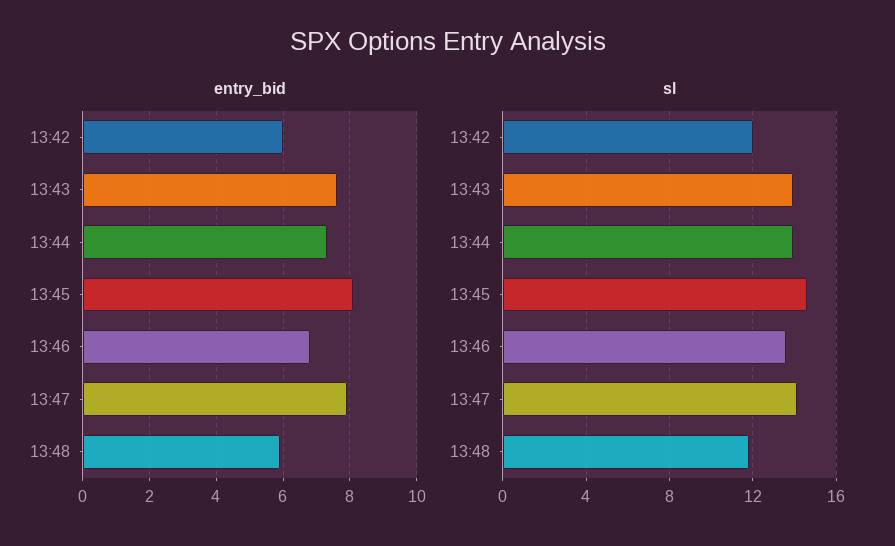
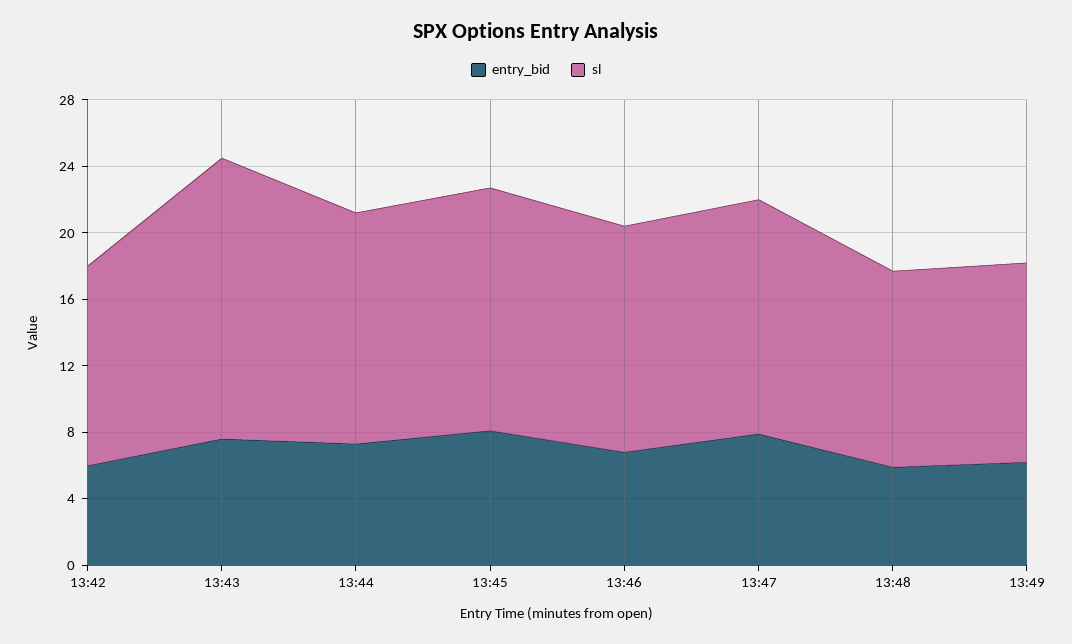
sl, 13:43: 14 -> 17
entry_bid, 13:49: none -> 6
sl, 13:49: none -> 12

